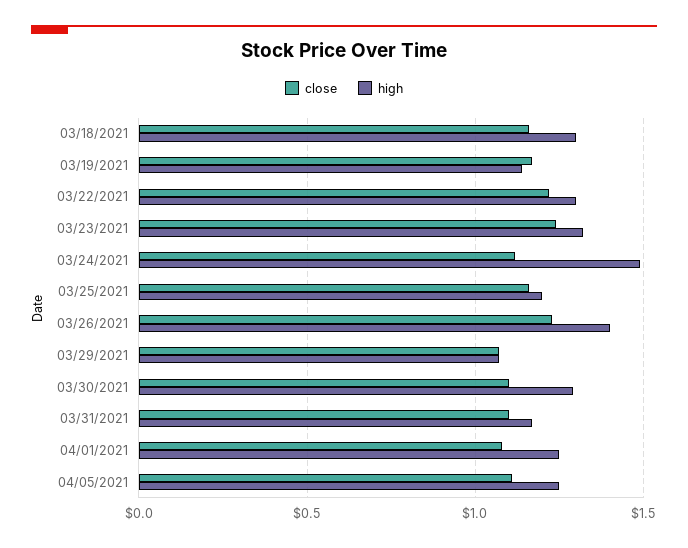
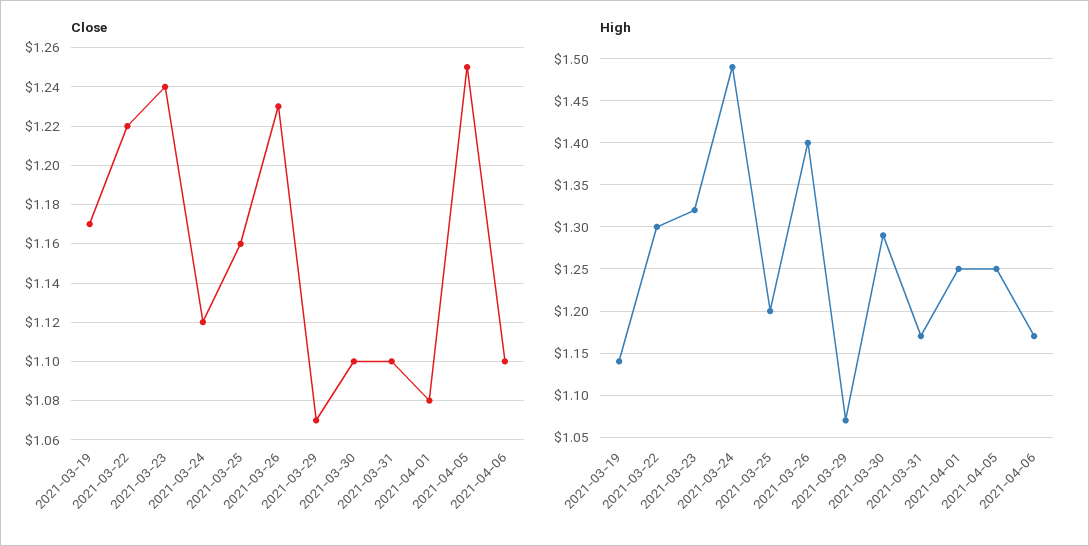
close, 03/18/2021: 1.15 -> none
high, 03/18/2021: 1.3 -> none
close, 04/05/2021: 1.1 -> 1.25
close, 2021-04-06: none -> 1.1
high, 2021-04-06: none -> 1.17

